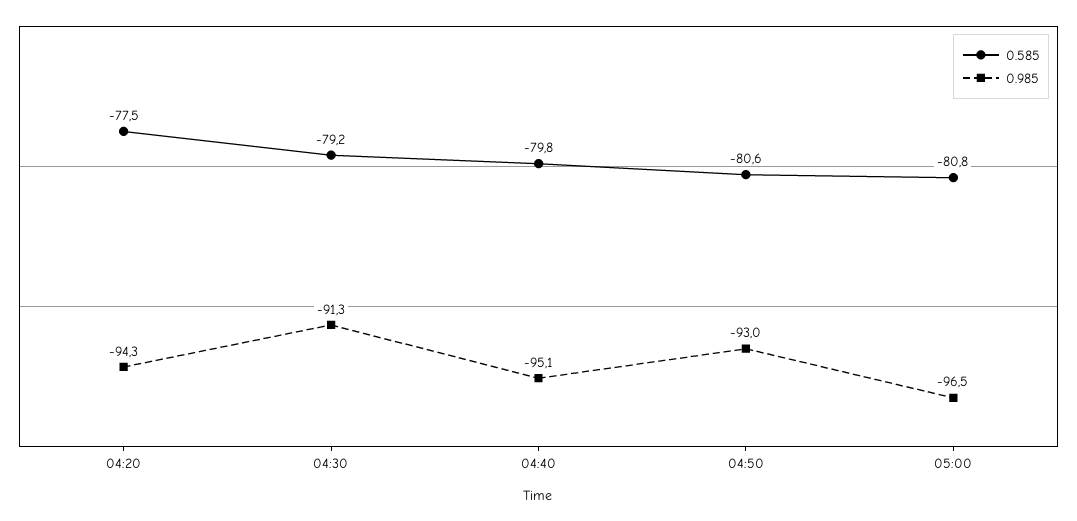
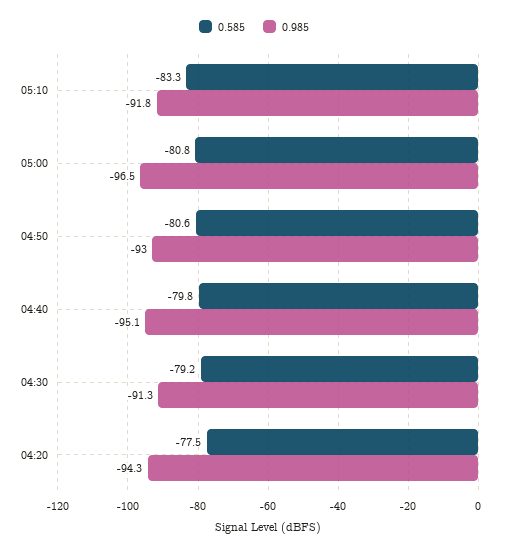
0.585, 05:10: none -> -83.3
0.985, 05:10: none -> -91.8

